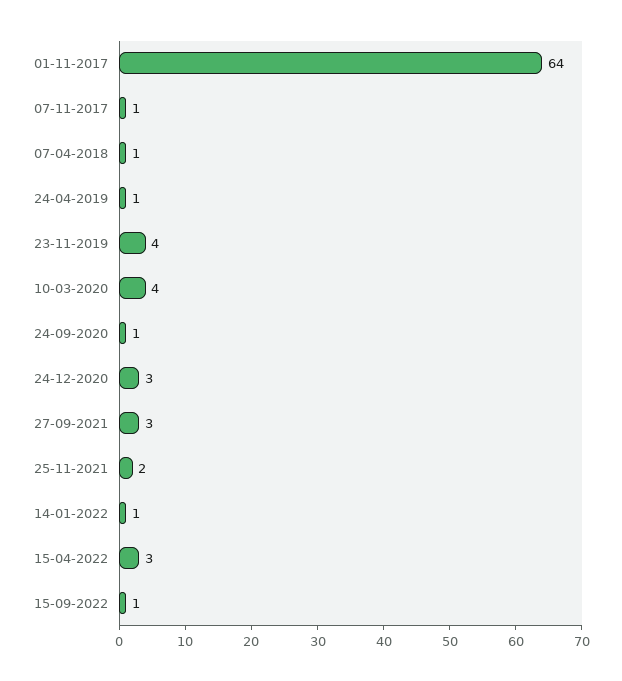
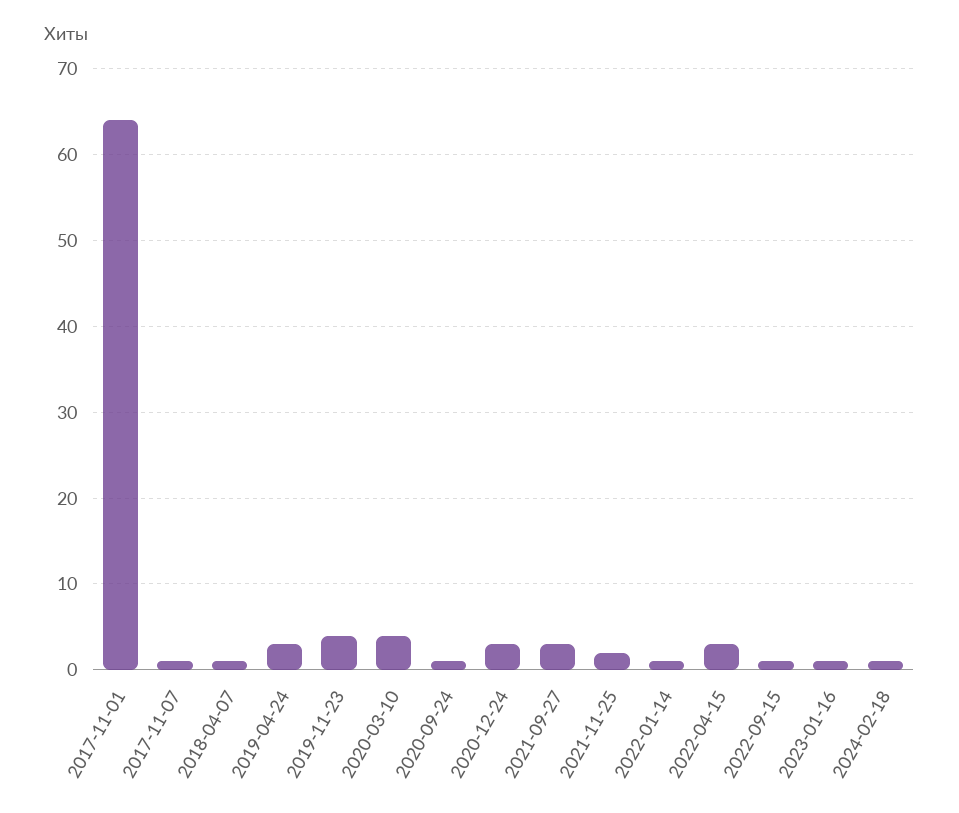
24-04-2019: 1 -> 3
2023-01-16: none -> 1
2024-02-18: none -> 1

